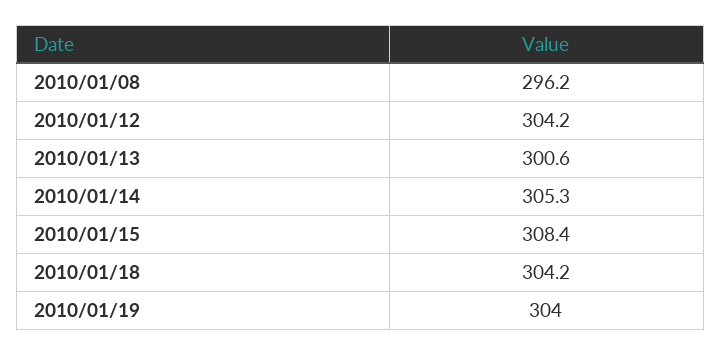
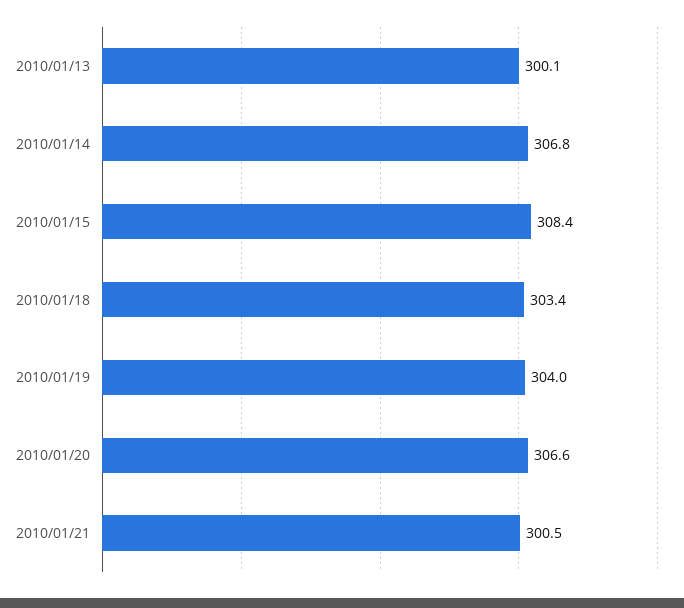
2010/01/08: 296.2 -> none
2010/01/12: 304.2 -> none
2010/01/13: 300.6 -> 300.1
2010/01/14: 305.3 -> 306.8
2010/01/18: 304.2 -> 303.4
2010/01/20: none -> 306.6
2010/01/21: none -> 300.5

